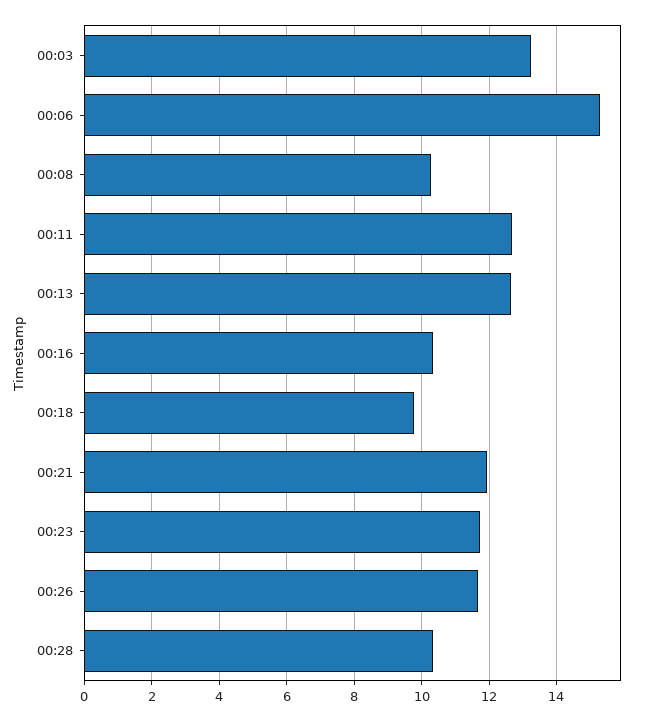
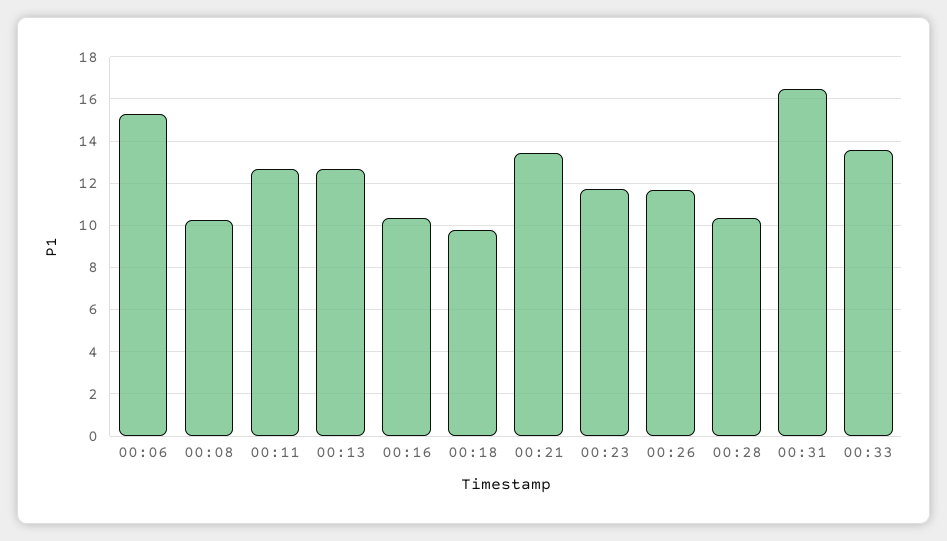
00:03: 13.2 -> none
00:21: 12 -> 13.5
00:31: none -> 16.5
00:33: none -> 13.5

